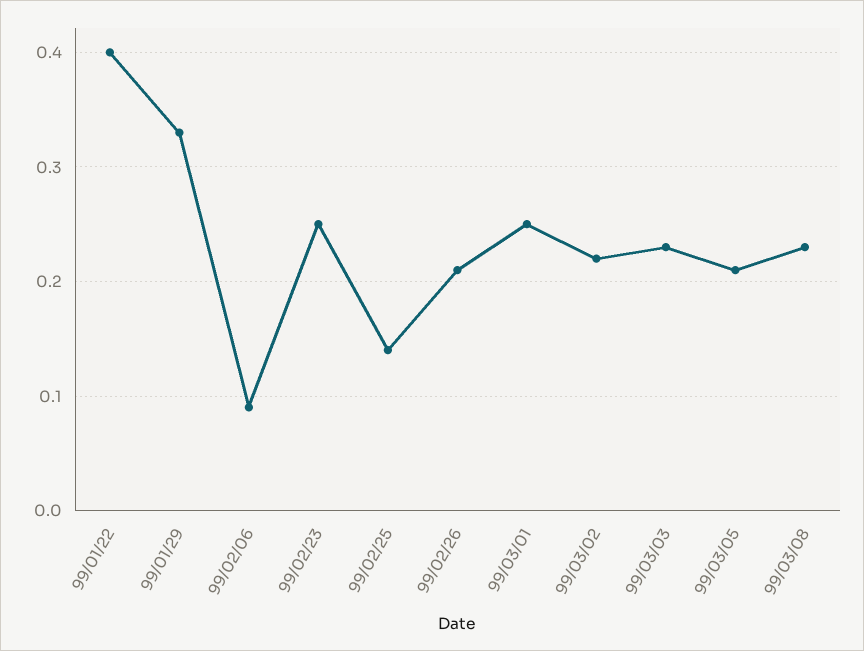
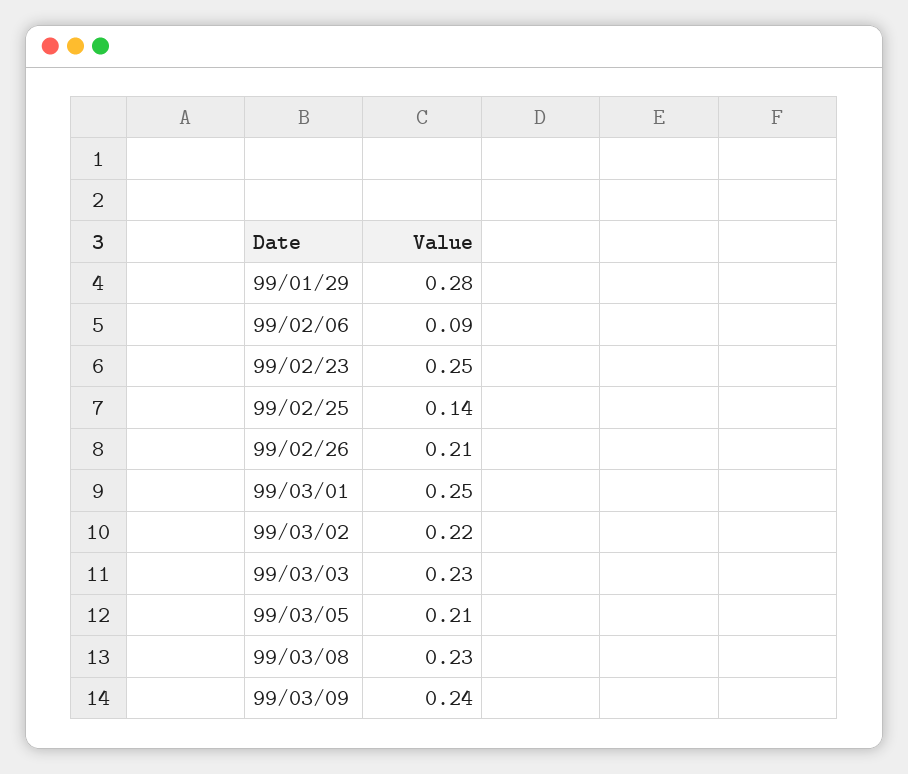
99/01/22: 0.4 -> none
99/01/29: 0.33 -> 0.28
99/03/09: none -> 0.24

